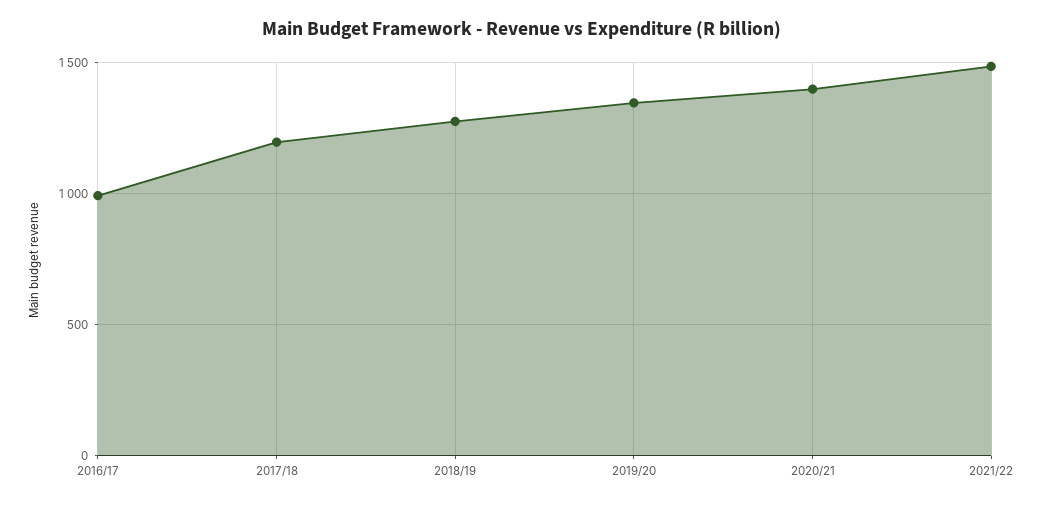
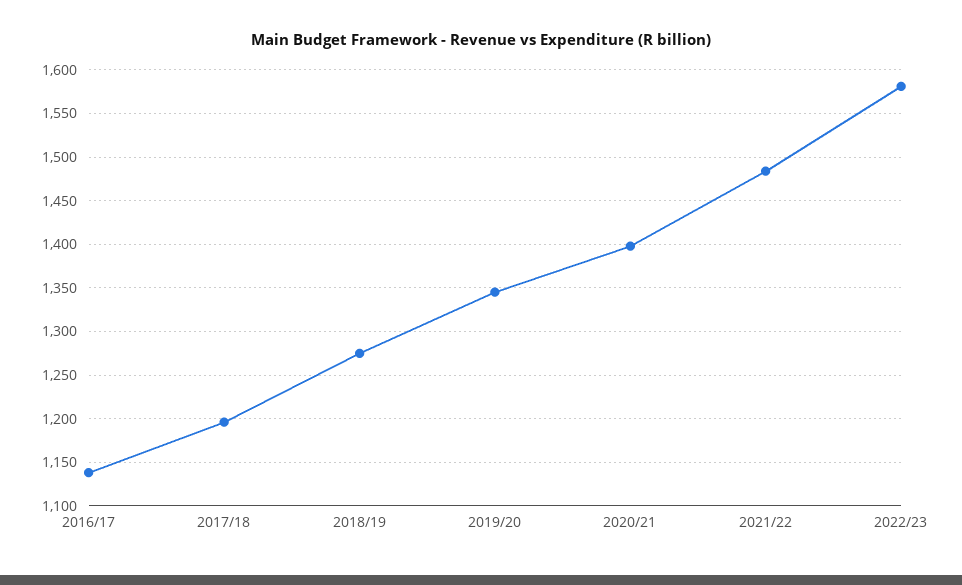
2016/17: 1000 -> 1140
2022/23: none -> 1580

